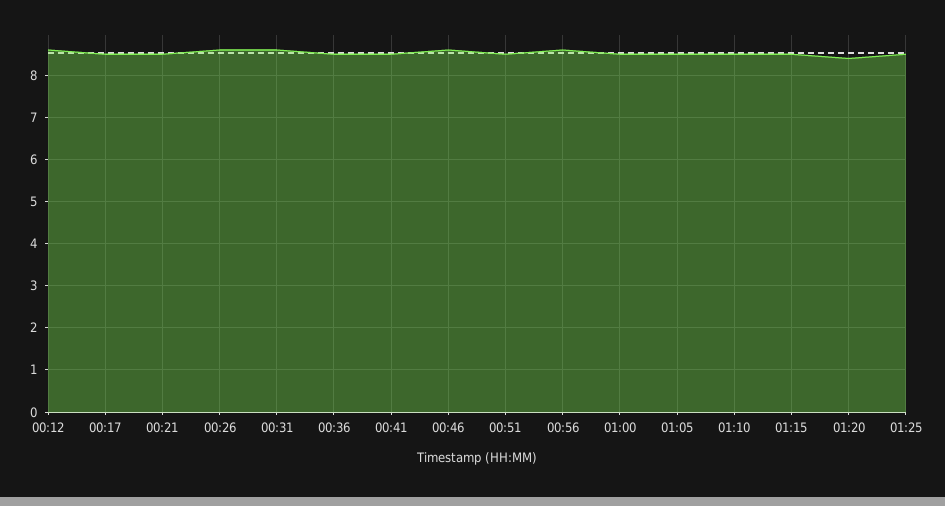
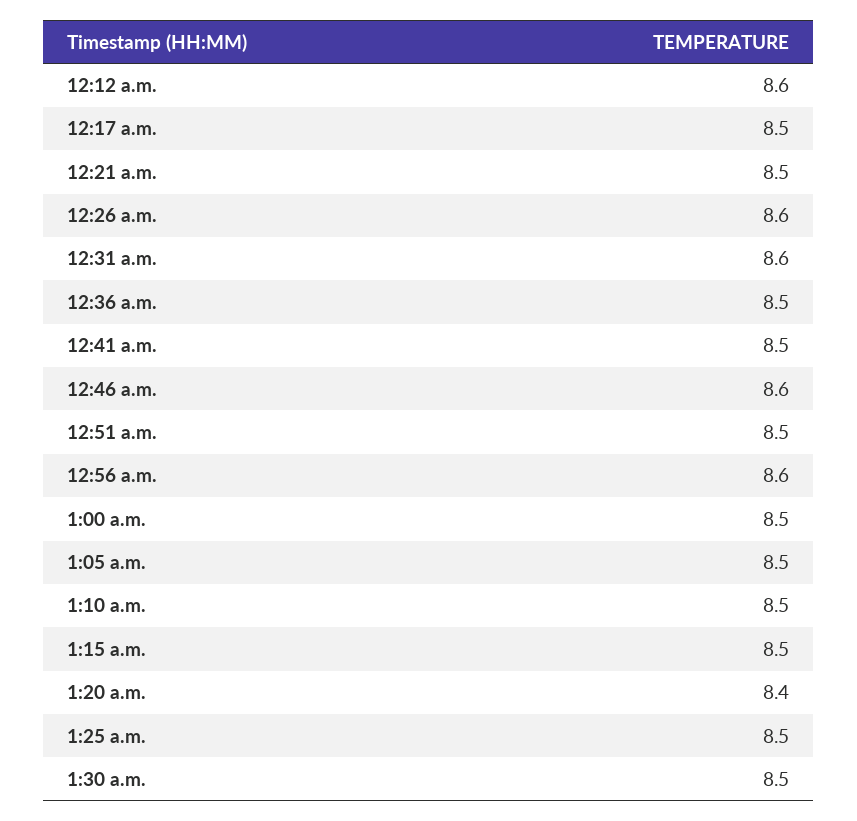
1:30 a.m.: none -> 8.5

